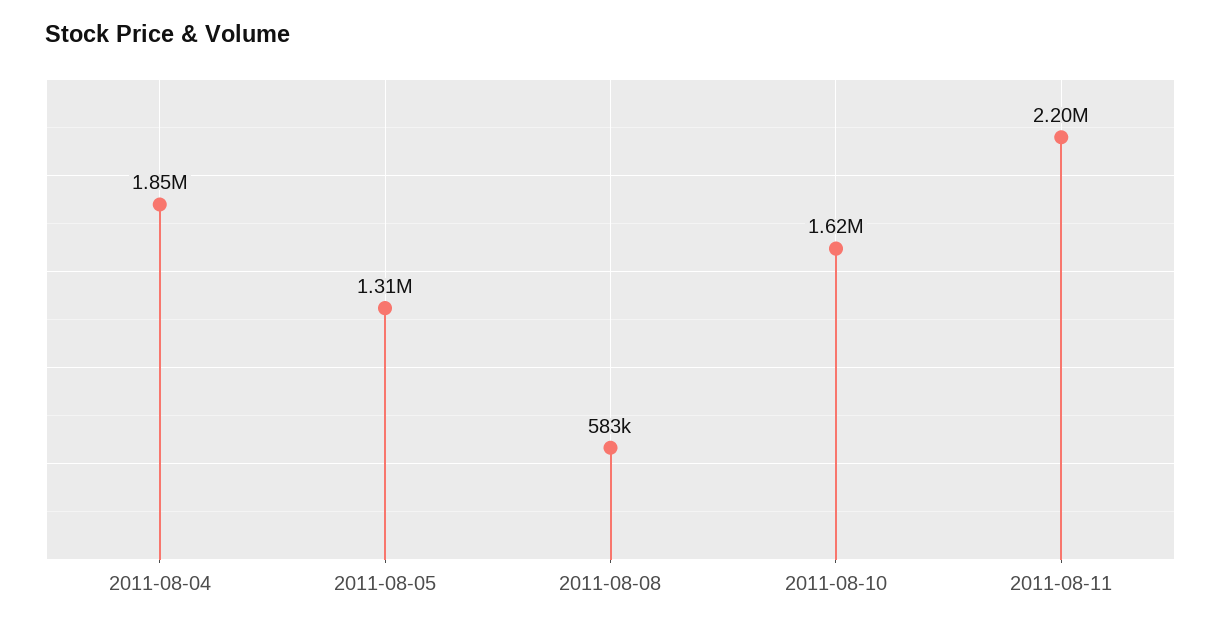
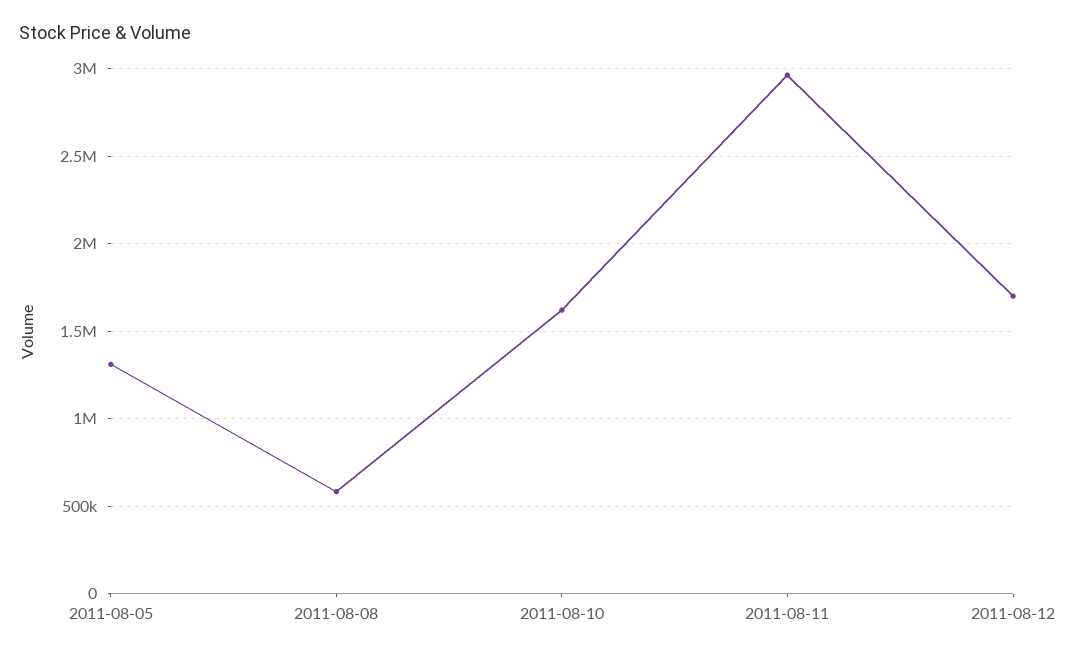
2011-08-04: 1850000 -> none
2011-08-11: 2200000 -> 2950000
2011-08-12: none -> 1700000

